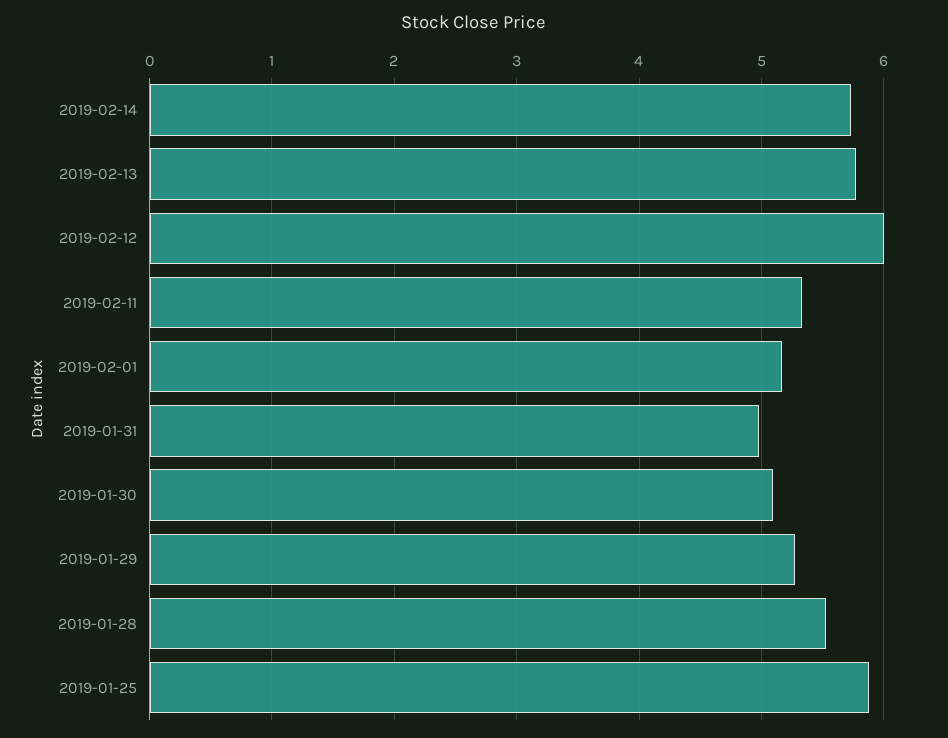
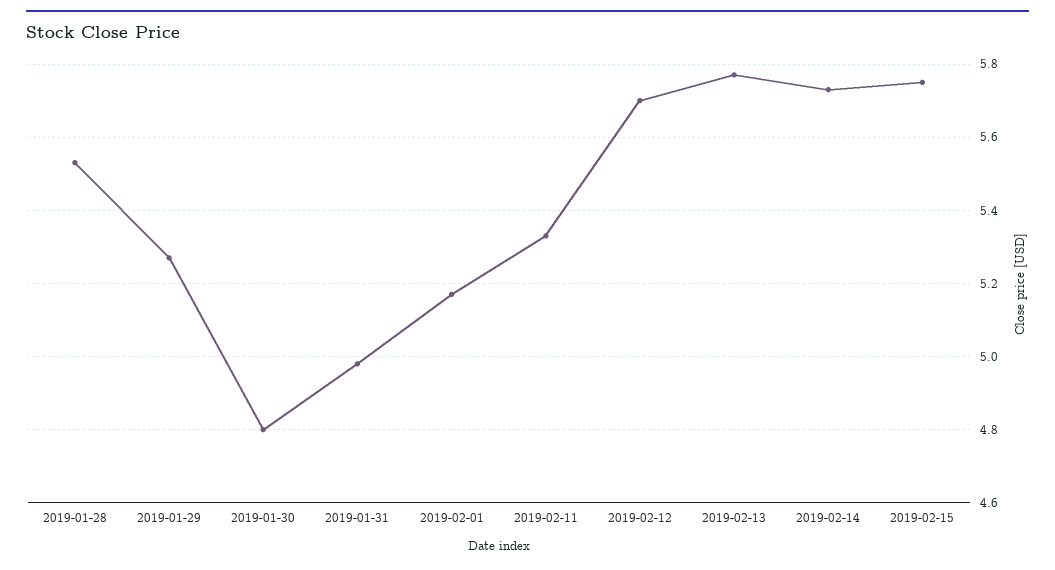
2019-02-12: 6 -> 5.7
2019-01-30: 5.1 -> 4.8
2019-01-25: 5.9 -> none
2019-02-15: none -> 5.75

